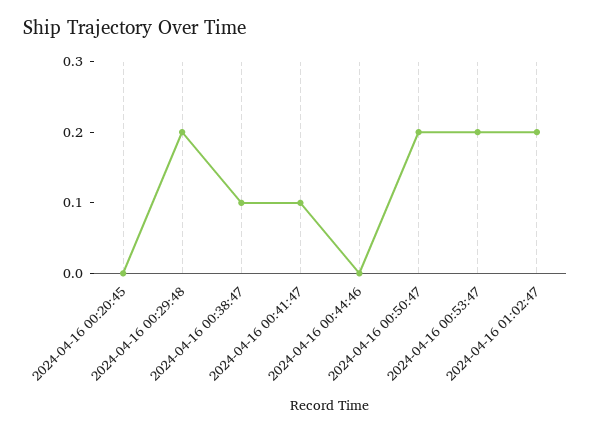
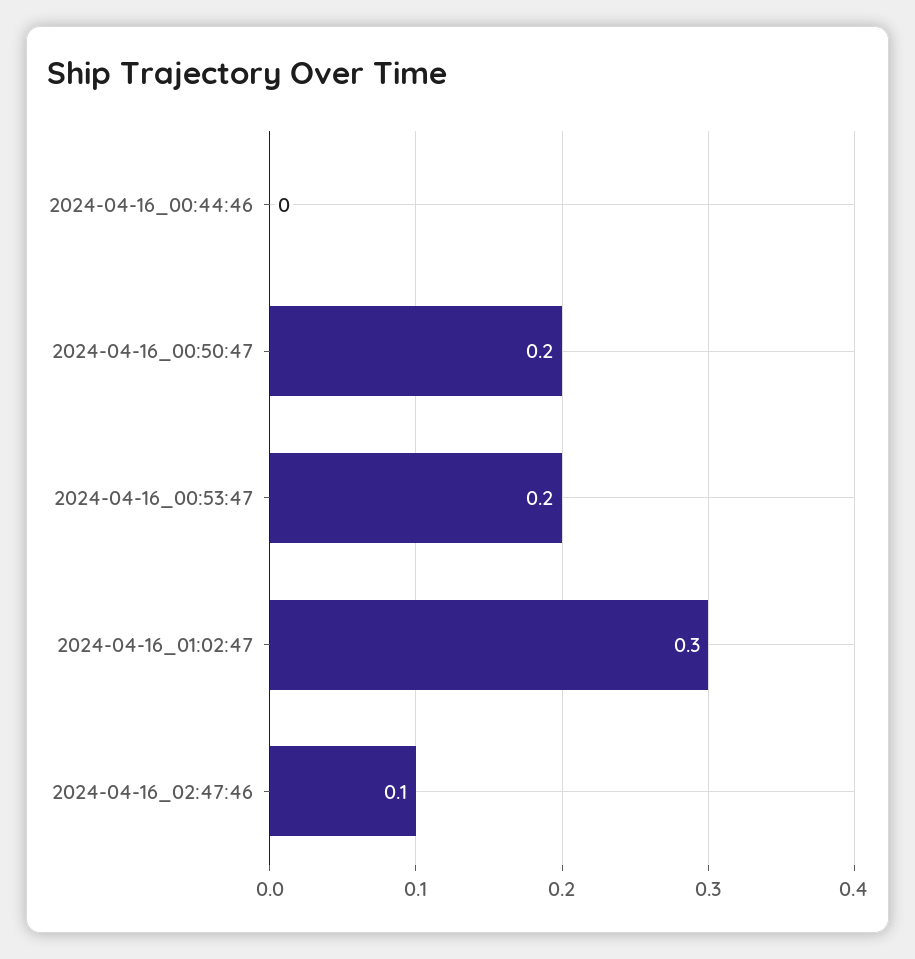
2024-04-16 00:20:45: 0 -> none
2024-04-16 00:29:48: 0.2 -> none
2024-04-16 00:38:47: 0.1 -> none
2024-04-16 00:41:47: 0.1 -> none
2024-04-16 01:02:47: 0.2 -> 0.3
2024-04-16_02:47:46: none -> 0.1

